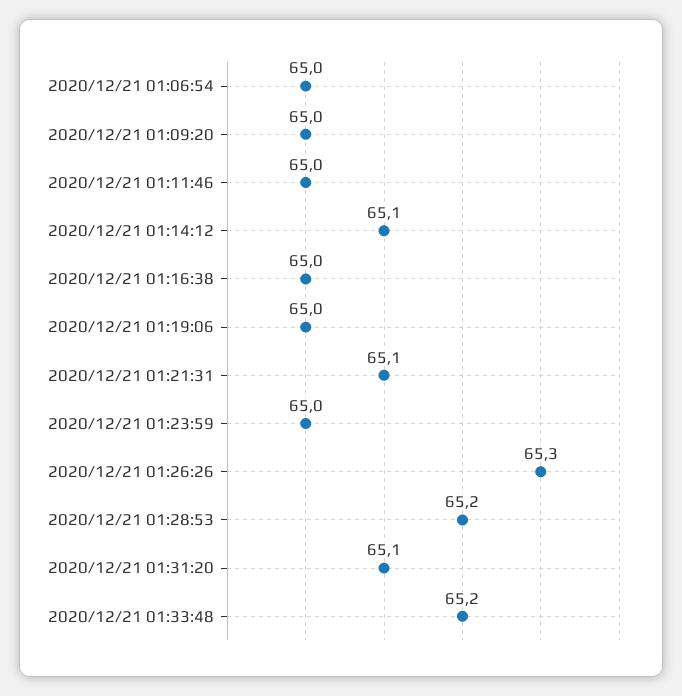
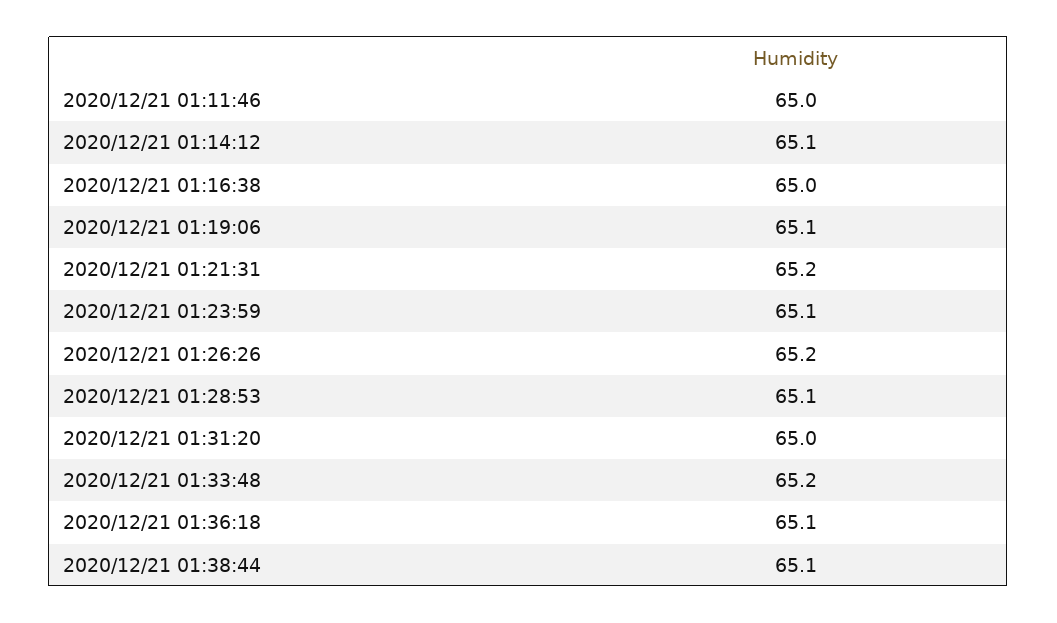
2020/12/21 01:06:54: 65 -> none
2020/12/21 01:09:20: 65 -> none
2020/12/21 01:19:06: 65 -> 65.1
2020/12/21 01:21:31: 65.1 -> 65.2
2020/12/21 01:23:59: 65 -> 65.1
2020/12/21 01:26:26: 65.3 -> 65.2
2020/12/21 01:28:53: 65.2 -> 65.1
2020/12/21 01:31:20: 65.1 -> 65
2020/12/21 01:36:18: none -> 65.1
2020/12/21 01:38:44: none -> 65.1

